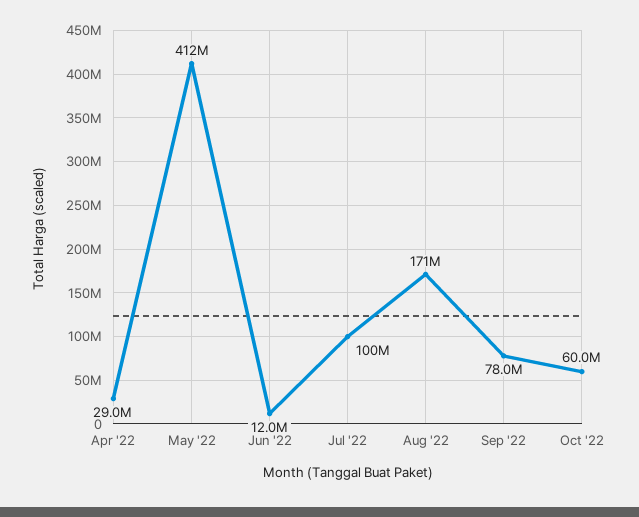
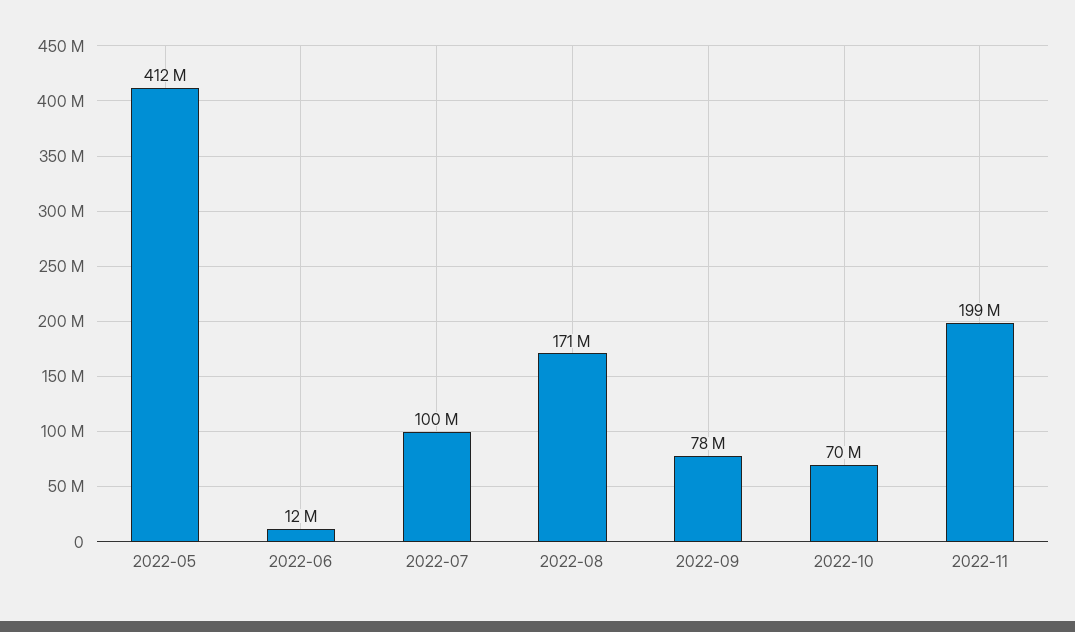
Apr '22: 29000000 -> none
Oct '22: 60000000 -> 70000000
2022-11: none -> 199000000

